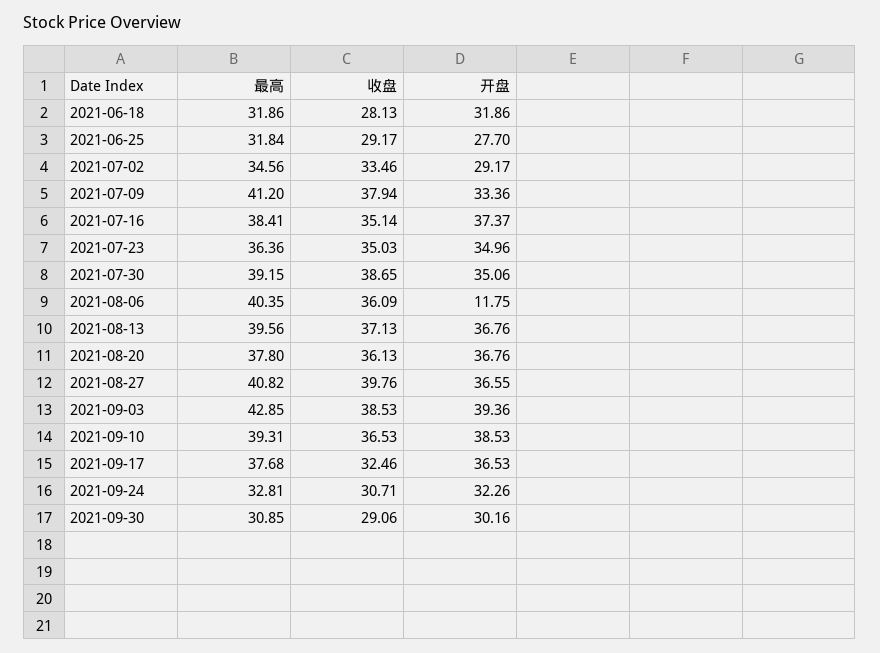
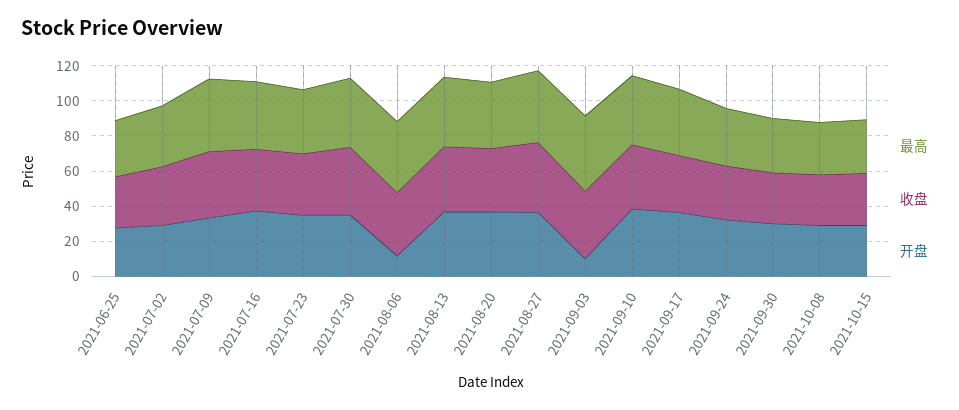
最高, 2021-06-18: 31.86 -> none
收盘, 2021-06-18: 28.13 -> none
开盘, 2021-06-18: 31.86 -> none
开盘, 2021-09-03: 39.36 -> 10
最高, 2021-10-08: none -> 30
收盘, 2021-10-08: none -> 30
开盘, 2021-10-08: none -> 30
最高, 2021-10-15: none -> 30
收盘, 2021-10-15: none -> 30
开盘, 2021-10-15: none -> 30

